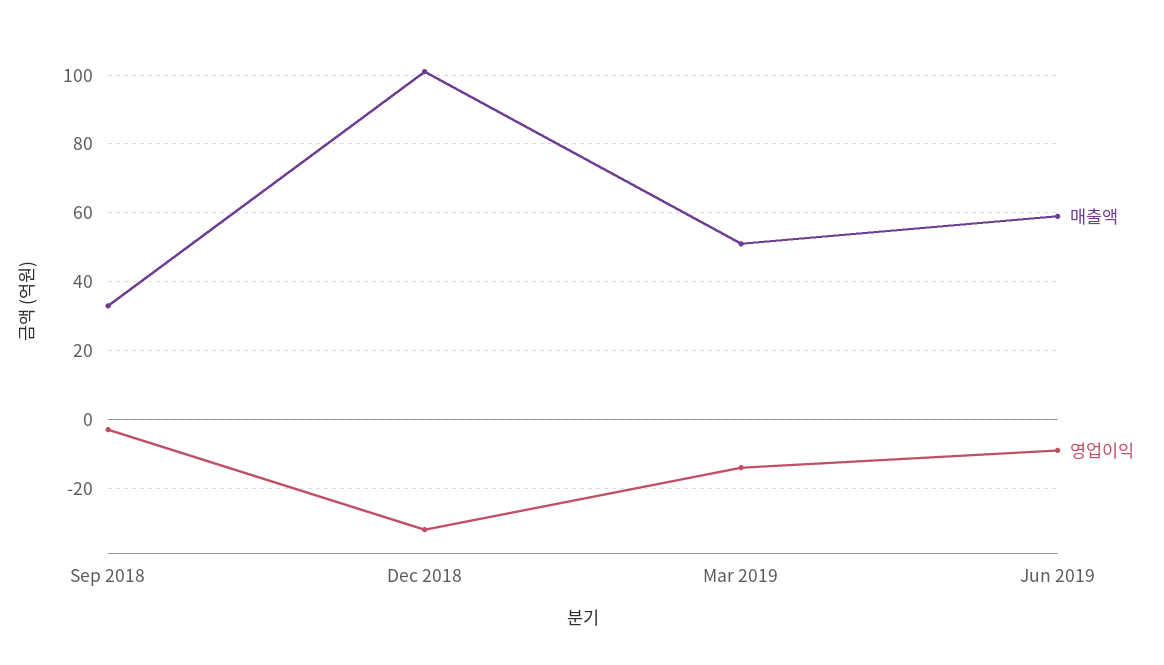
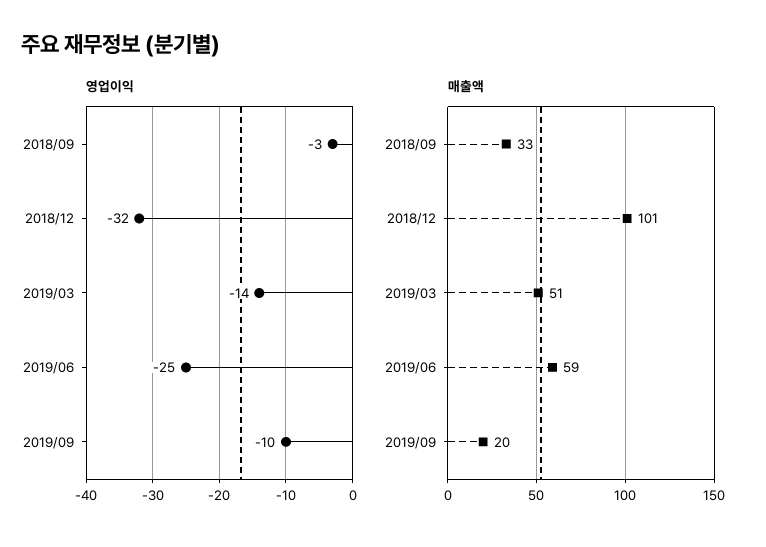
영업이익, Jun 2019: -10 -> -25
영업이익, 2019/09: none -> -10
매출액, 2019/09: none -> 20

